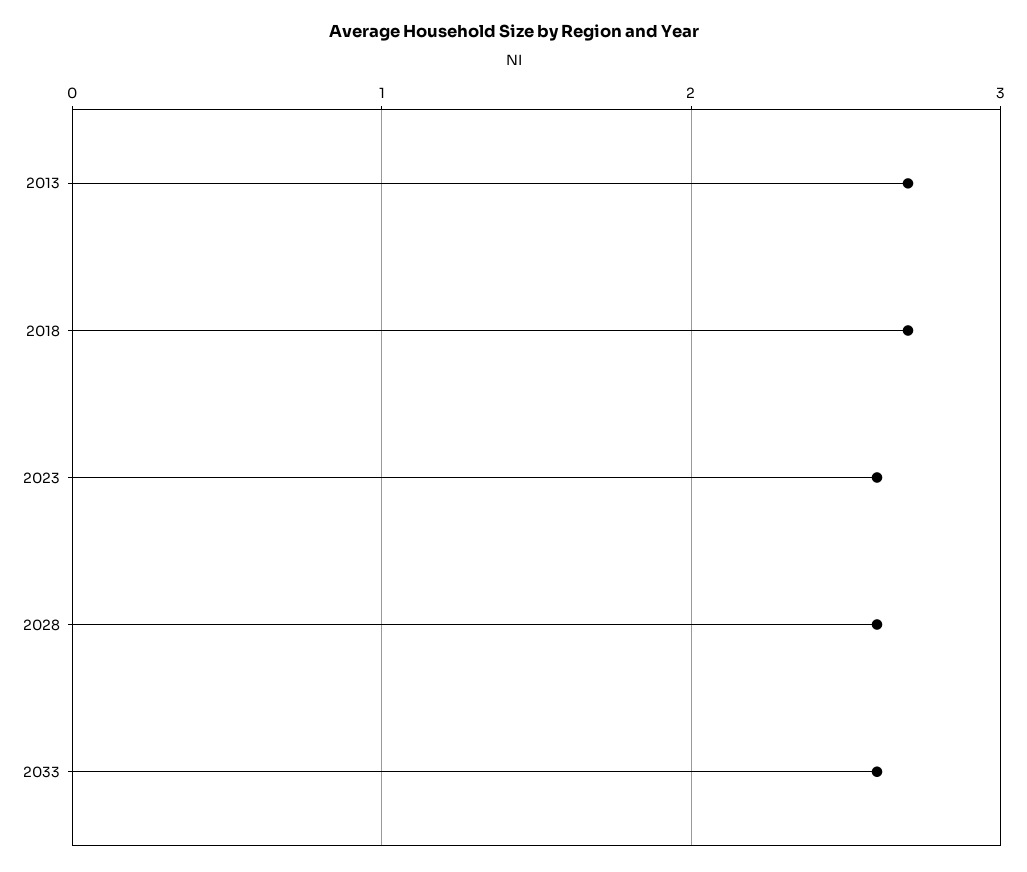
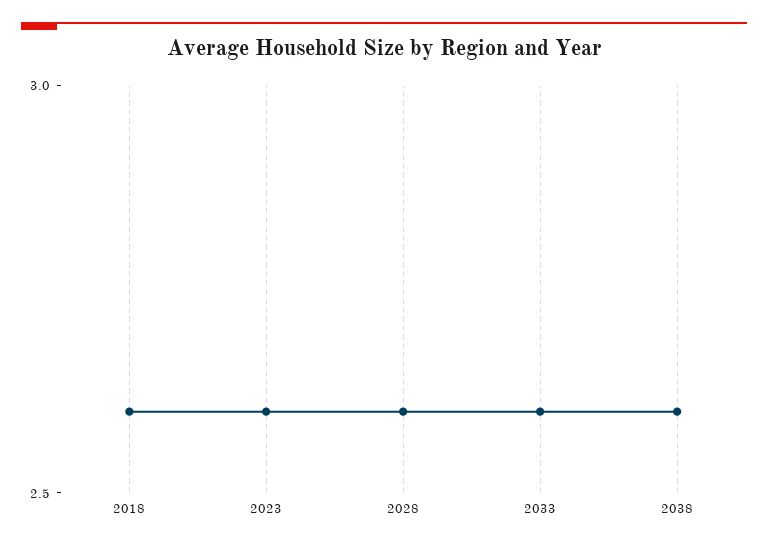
2013: 2.7 -> none
2018: 2.7 -> 2.6
2038: none -> 2.6

